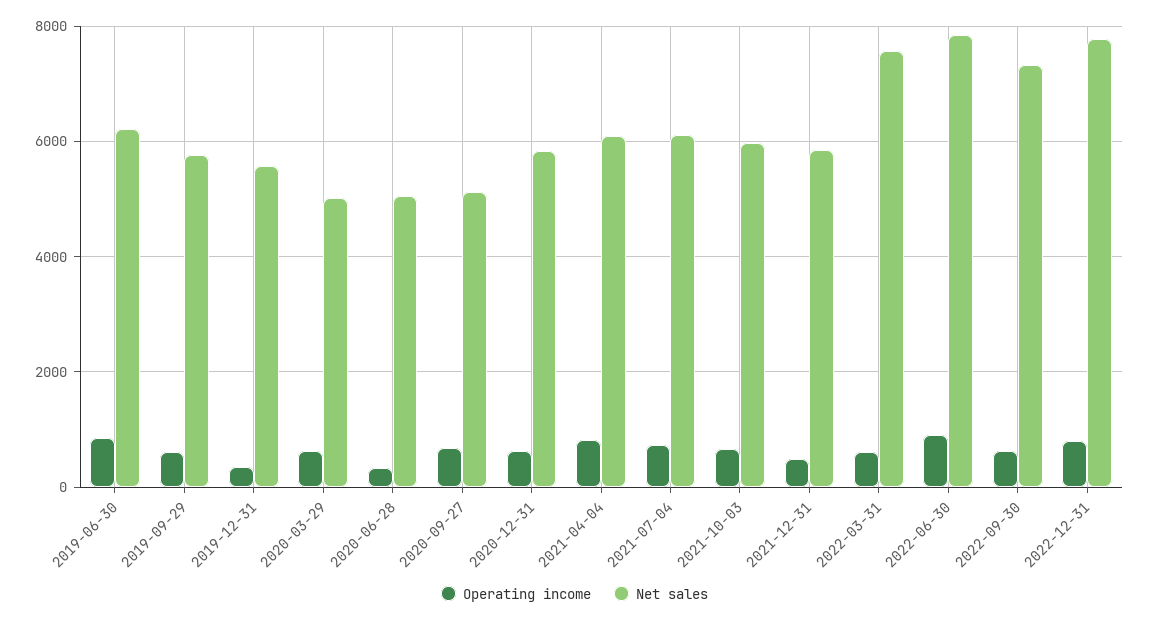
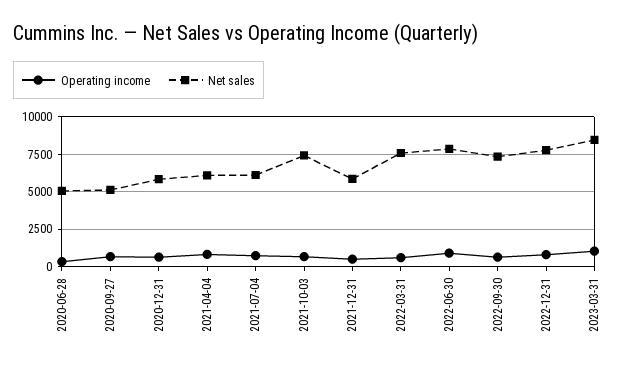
Operating income, 2019-06-30: 800 -> none
Net sales, 2019-06-30: 6200 -> none
Operating income, 2019-09-29: 600 -> none
Net sales, 2019-09-29: 5800 -> none
Operating income, 2019-12-31: 400 -> none
Net sales, 2019-12-31: 5600 -> none
Operating income, 2020-03-29: 600 -> none
Net sales, 2020-03-29: 5000 -> none
Net sales, 2021-10-03: 6000 -> 7500
Operating income, 2023-03-31: none -> 1000
Net sales, 2023-03-31: none -> 8500

